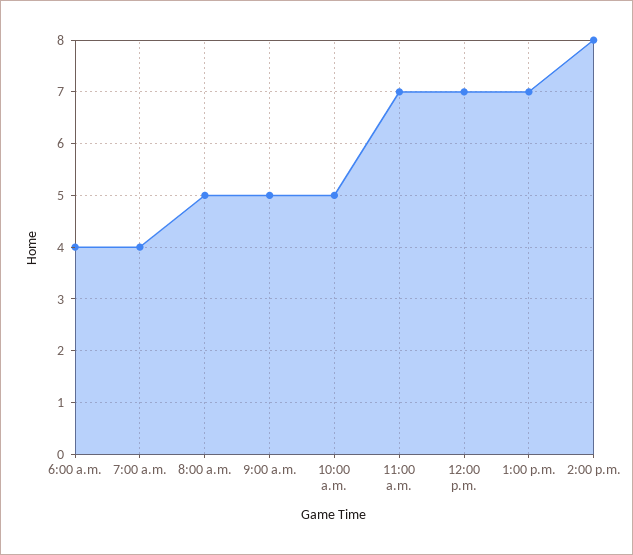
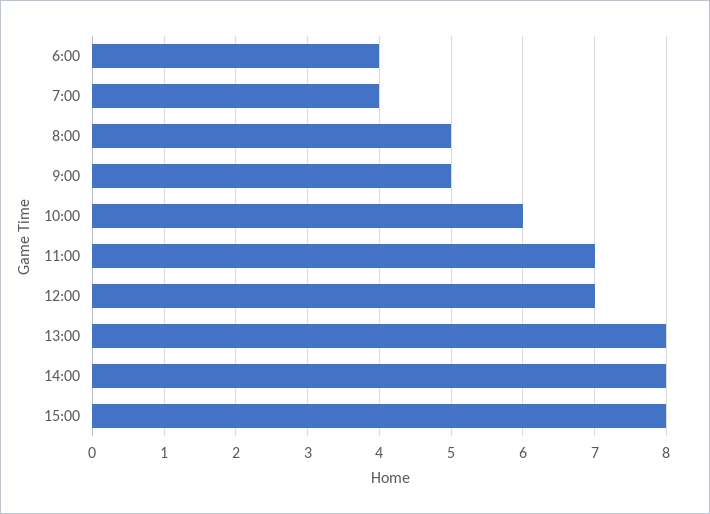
10:00 a.m.: 5 -> 6
1:00 p.m.: 7 -> 8
15:00: none -> 8

